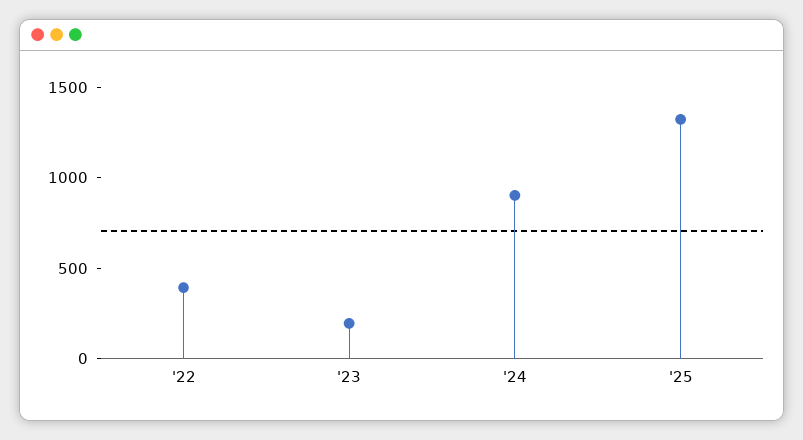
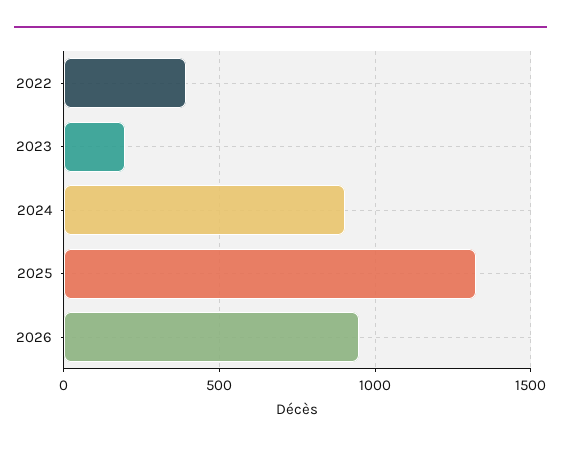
2026: none -> 950

